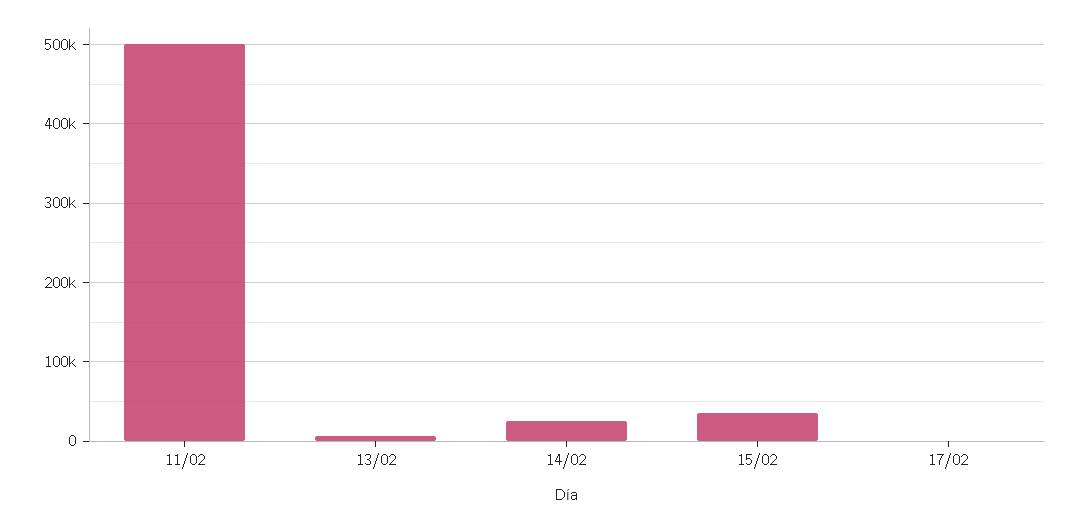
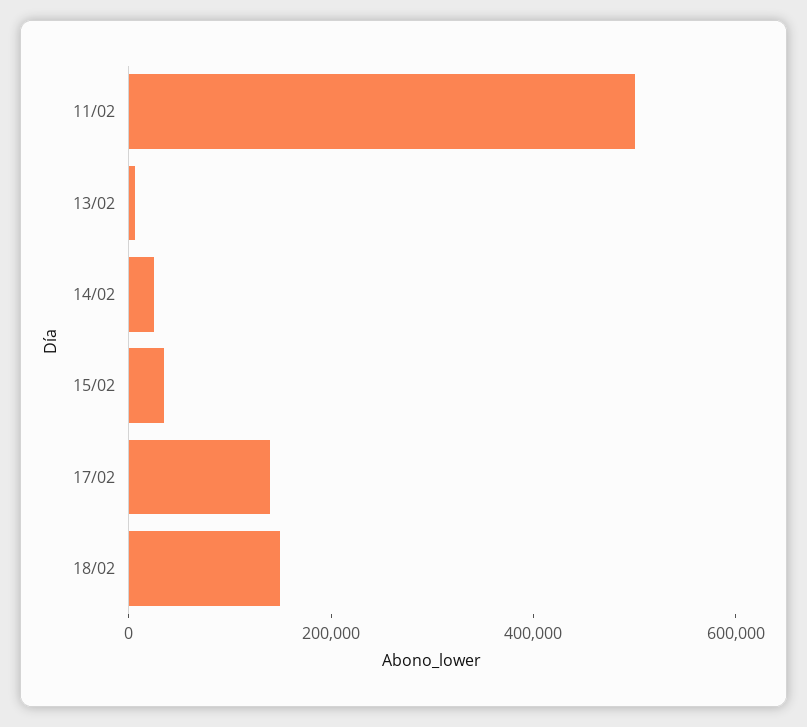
17/02: 0 -> 150000
18/02: none -> 150000

